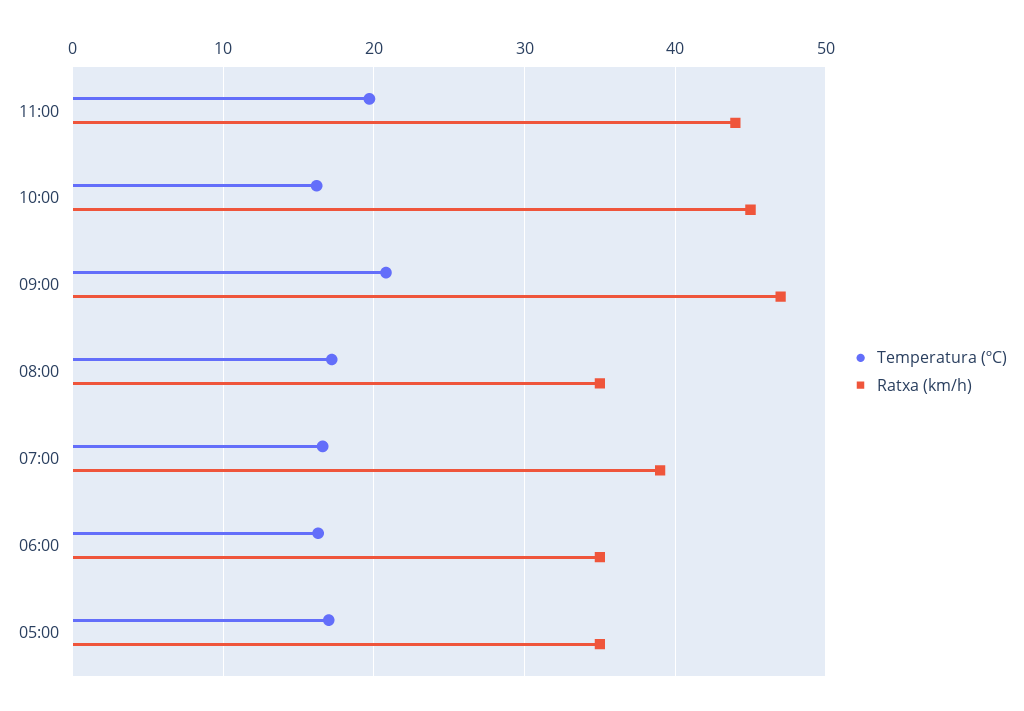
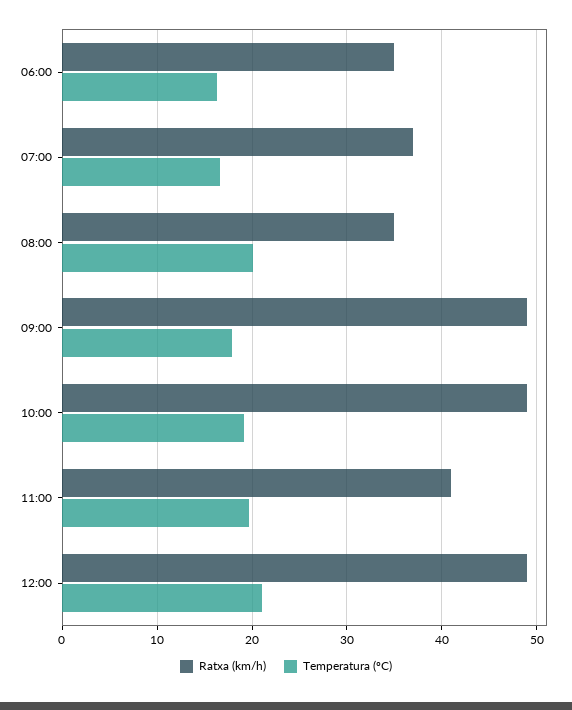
Ratxa (km/h), 11:00: 44 -> 41
Temperatura (ºC), 10:00: 16 -> 19
Ratxa (km/h), 10:00: 45 -> 49
Temperatura (ºC), 09:00: 21 -> 18
Ratxa (km/h), 09:00: 47 -> 49
Temperatura (ºC), 08:00: 17 -> 20
Ratxa (km/h), 07:00: 39 -> 37
Temperatura (ºC), 05:00: 17 -> none
Ratxa (km/h), 05:00: 35 -> none
Ratxa (km/h), 12:00: none -> 49
Temperatura (ºC), 12:00: none -> 21

